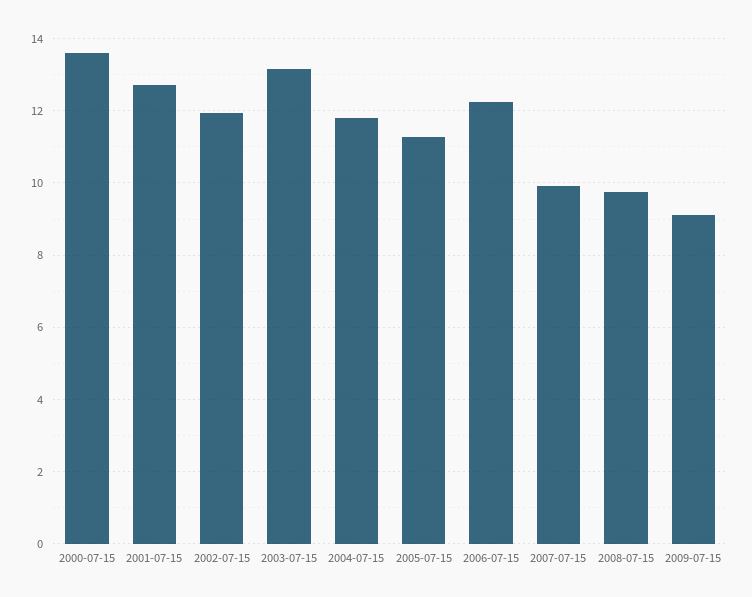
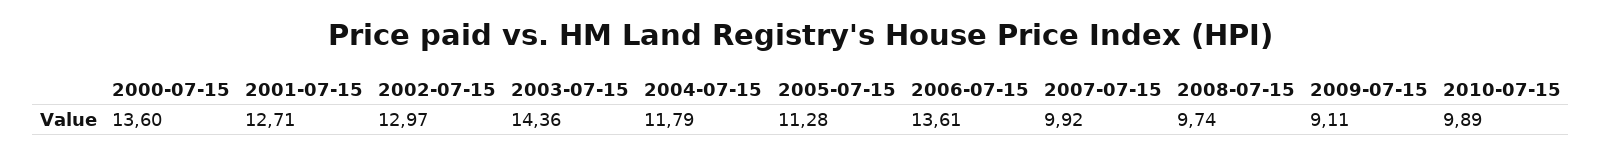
2002-07-15: 12 -> 12.97
2003-07-15: 13.2 -> 14.36
2006-07-15: 12.2 -> 13.61
2010-07-15: none -> 9.89

